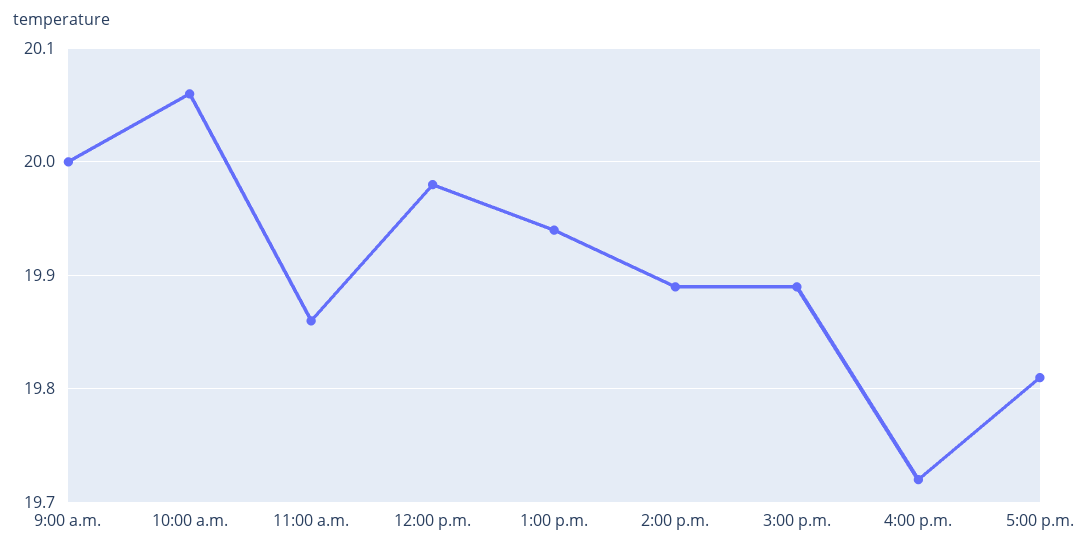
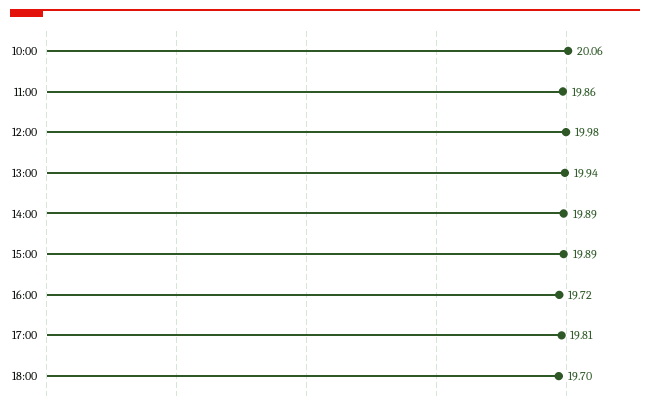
9:00 a.m.: 20 -> none
18:00: none -> 19.7

